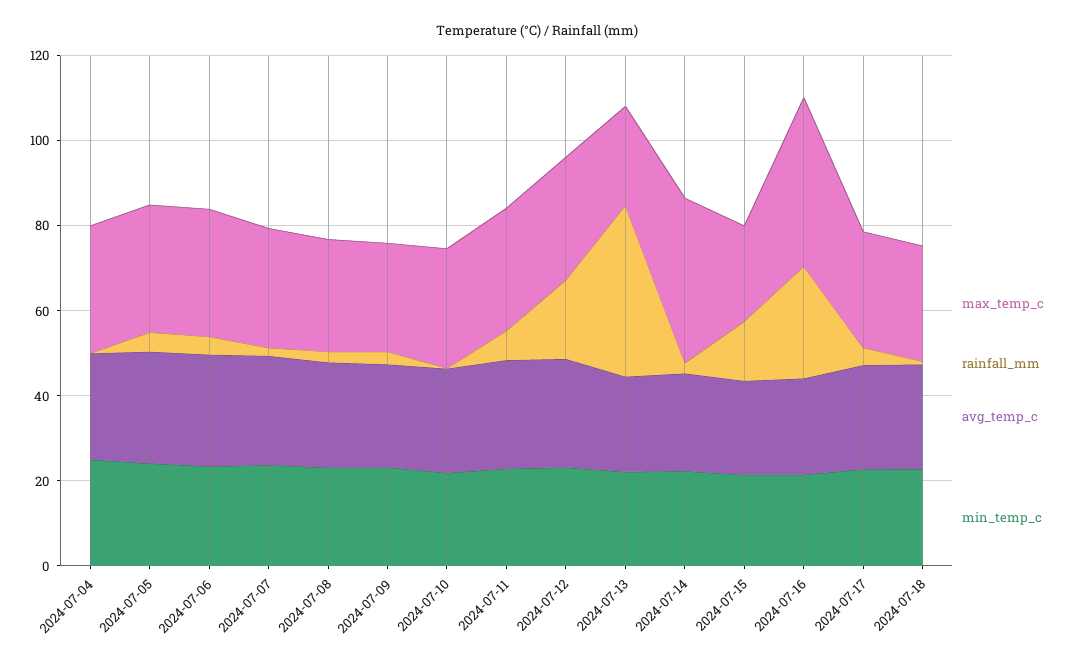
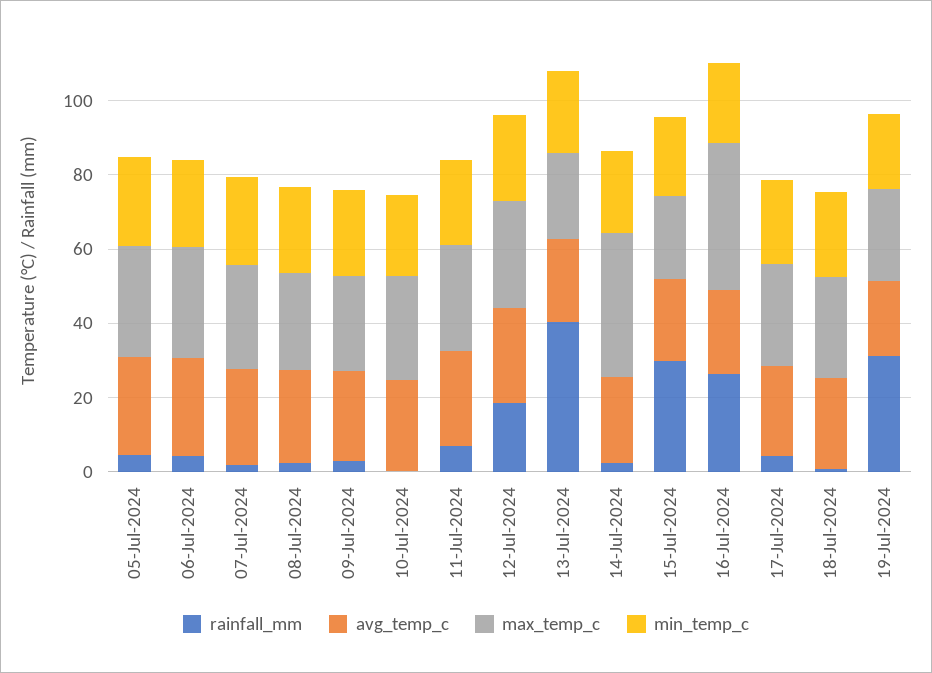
max_temp_c, 2024-07-04: 30 -> none
rainfall_mm, 2024-07-04: 0 -> none
avg_temp_c, 2024-07-04: 25 -> none
min_temp_c, 2024-07-04: 25 -> none
rainfall_mm, 2024-07-15: 15 -> 30
rainfall_mm, 19-Jul-2024: none -> 30
avg_temp_c, 19-Jul-2024: none -> 20
max_temp_c, 19-Jul-2024: none -> 25
min_temp_c, 19-Jul-2024: none -> 20

